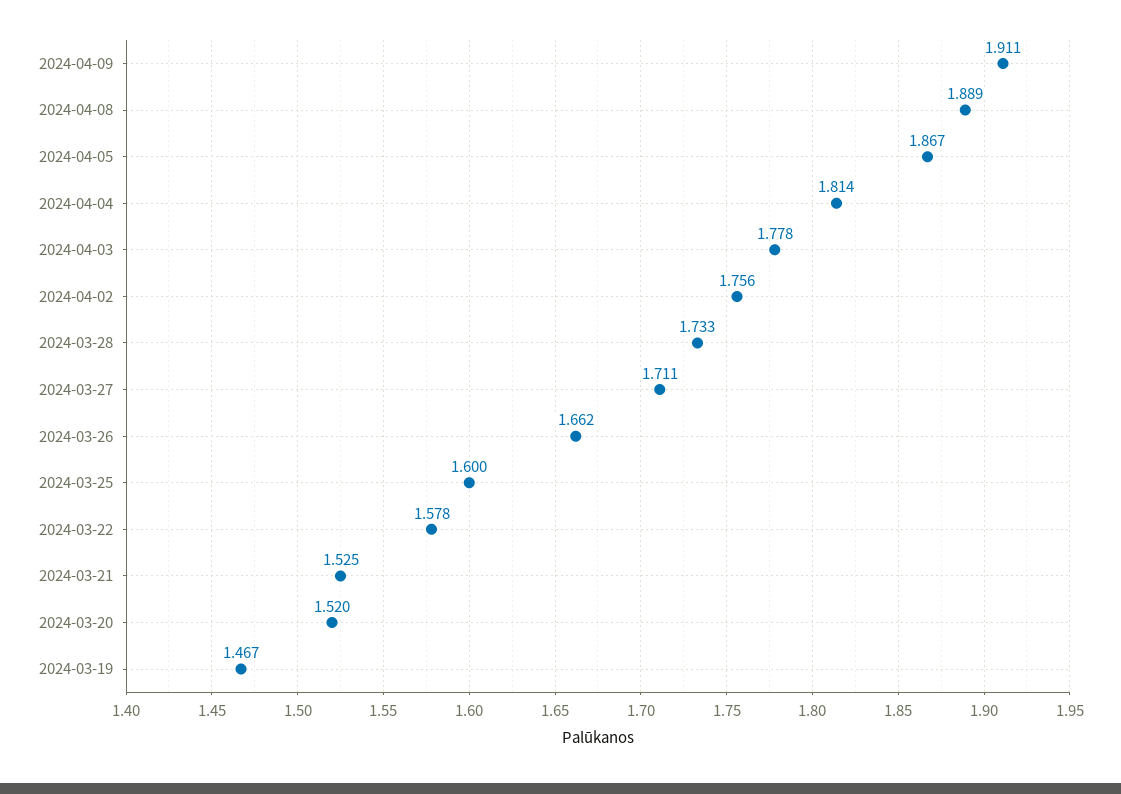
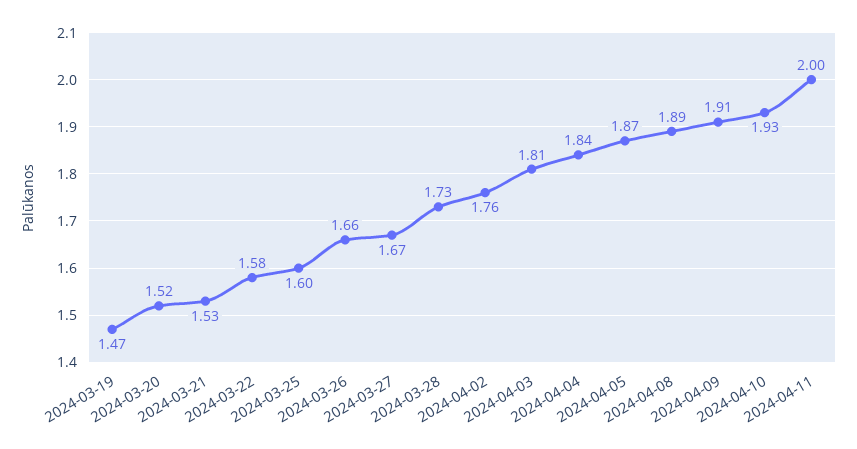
2024-04-04: 1.814 -> 1.84
2024-04-03: 1.778 -> 1.81
2024-03-27: 1.711 -> 1.67
2024-04-10: none -> 1.93
2024-04-11: none -> 2

